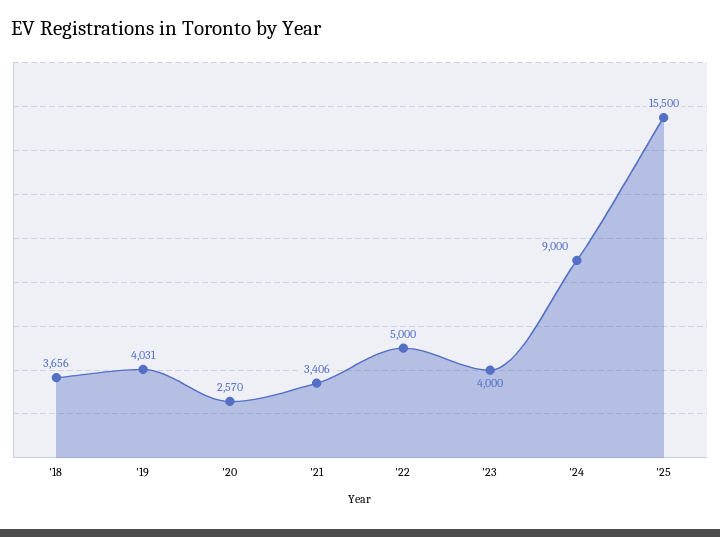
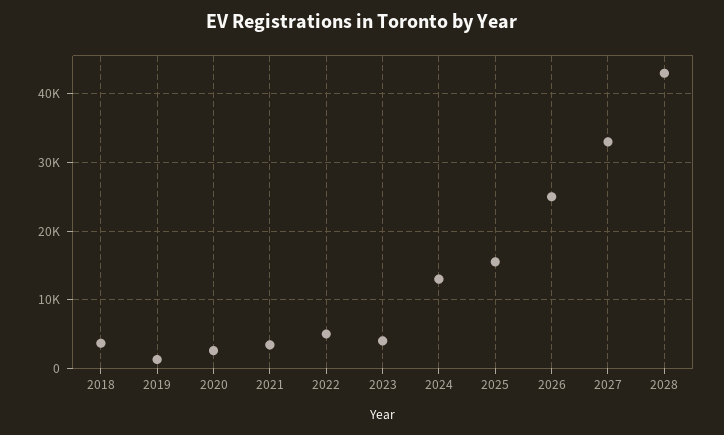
'19: 4031 -> 1000
'24: 9000 -> 13000
2026: none -> 25000
2027: none -> 33000
2028: none -> 43000

